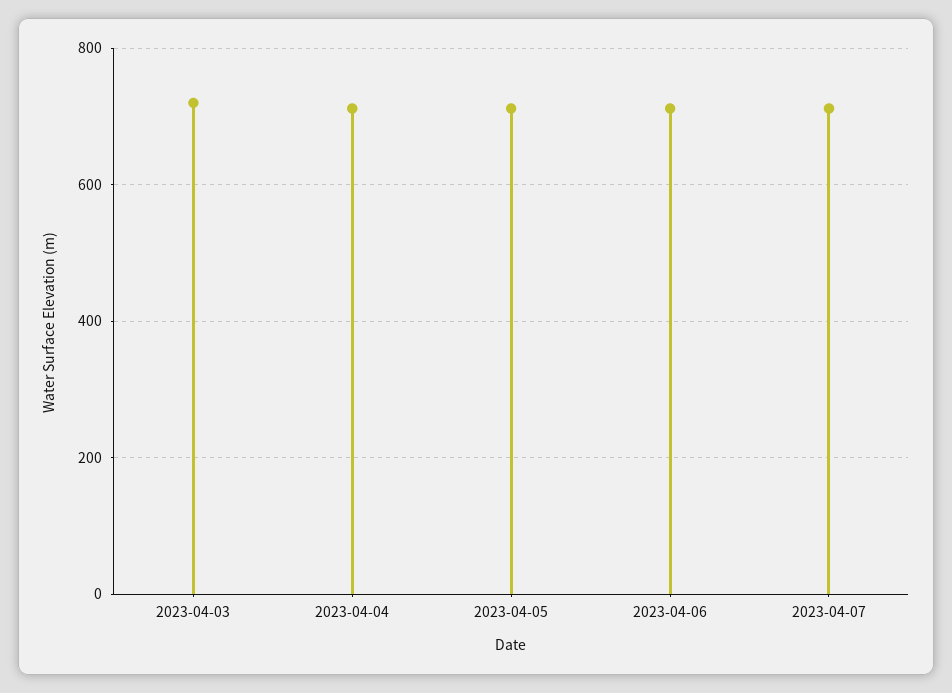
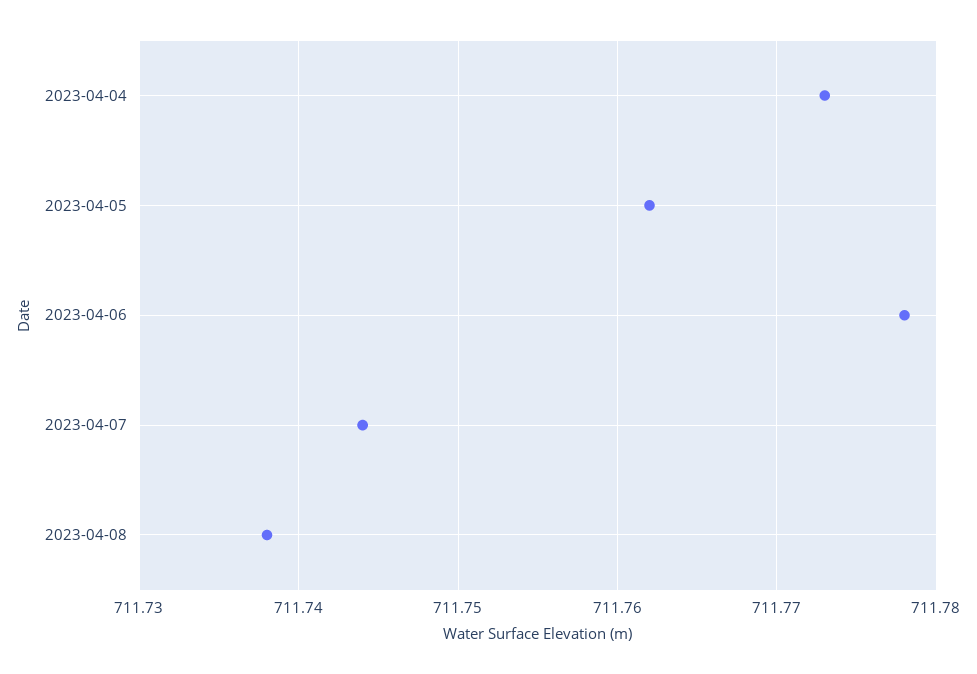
2023-04-03: 720 -> none
2023-04-08: none -> 711.738

